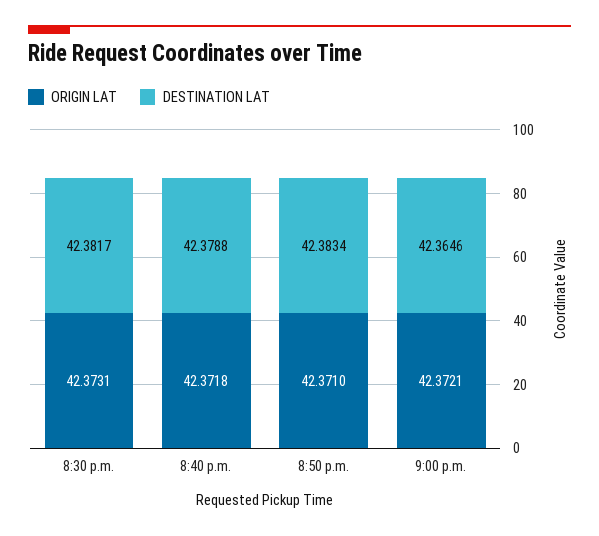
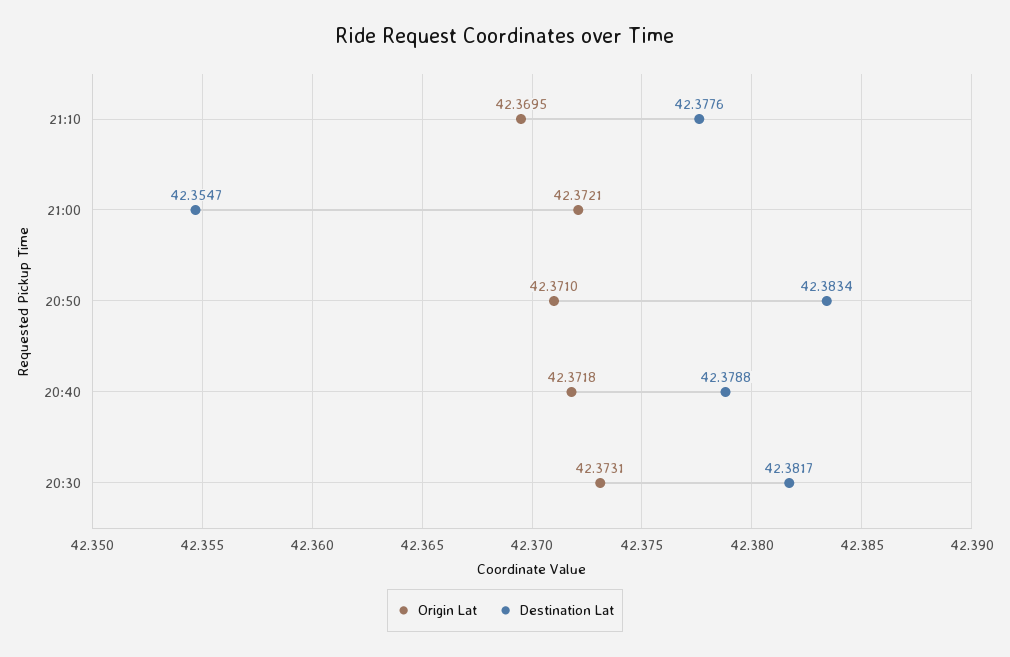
DESTINATION LAT, 9:00 p.m.: 42.3646 -> 42.3547
ORIGIN LAT, 21:10: none -> 42.3695
DESTINATION LAT, 21:10: none -> 42.3776

